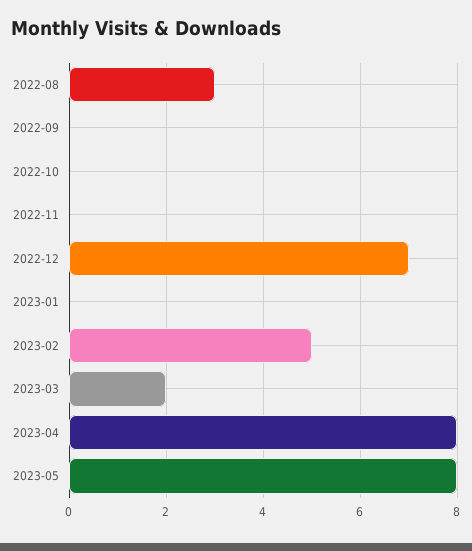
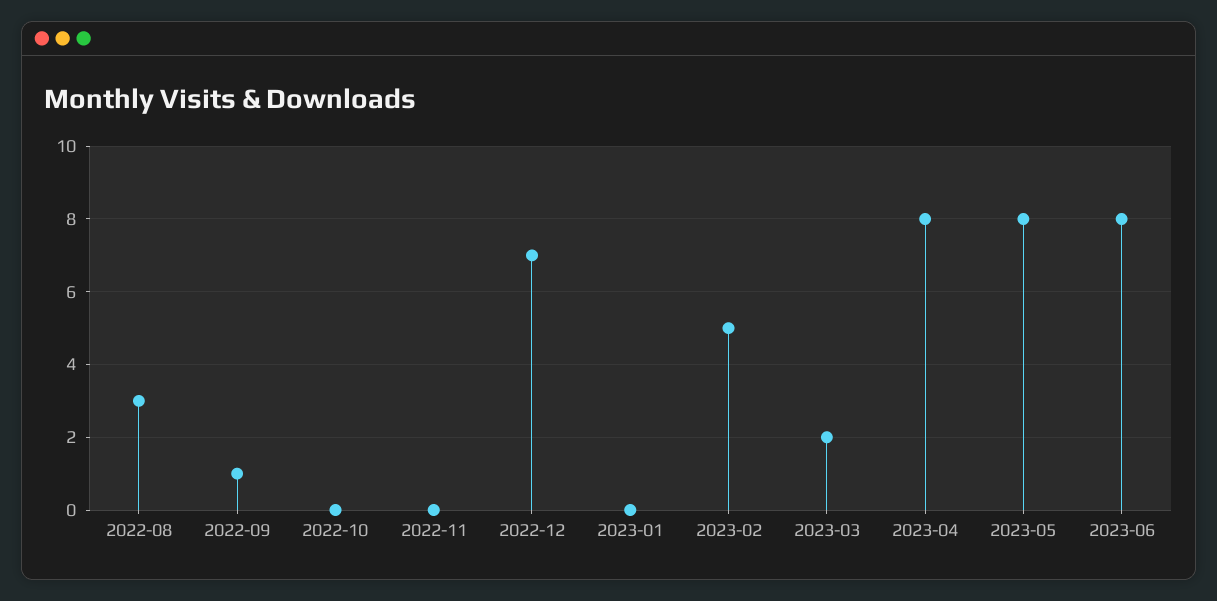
2022-09: 0 -> 1
2023-06: none -> 8

